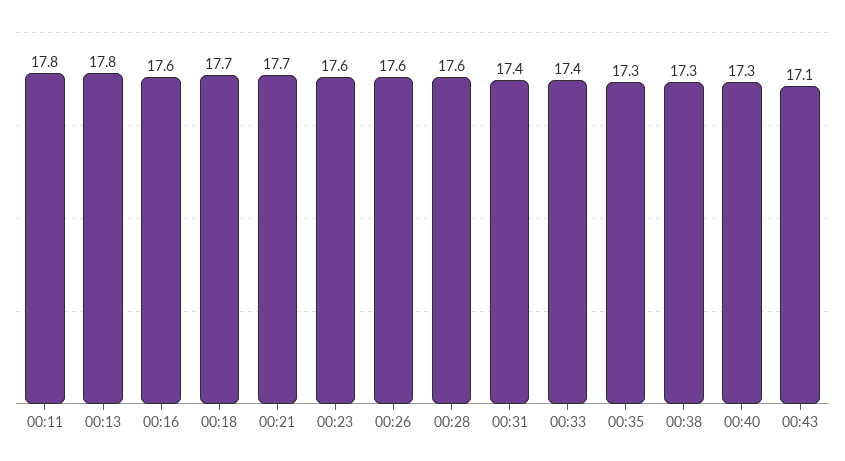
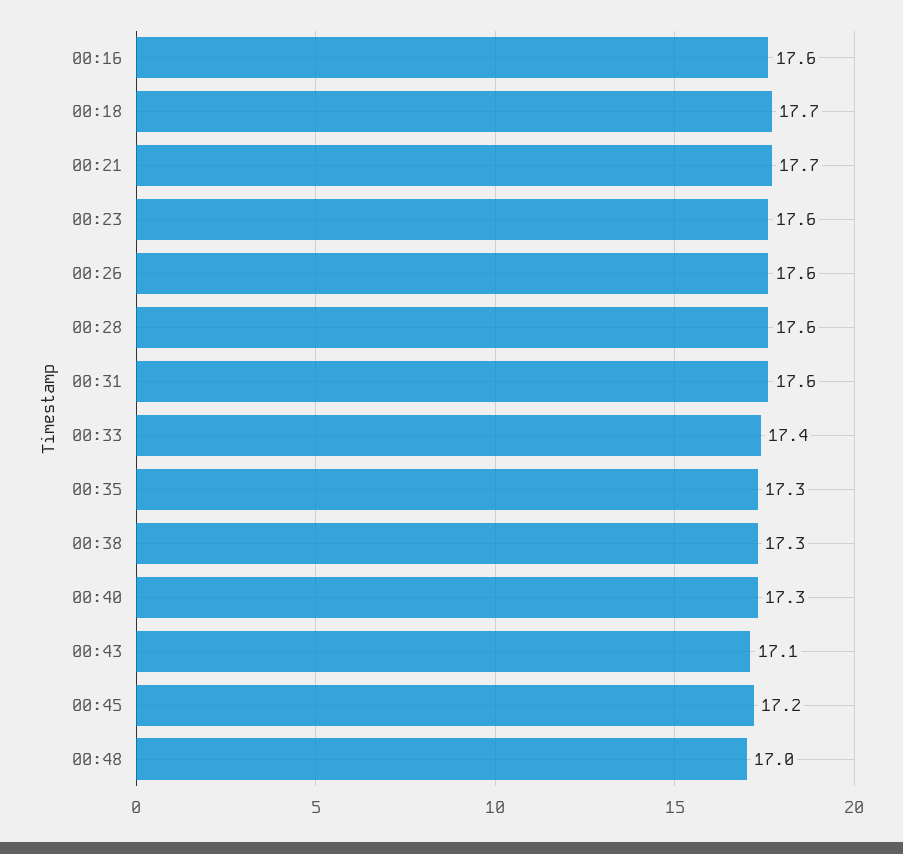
00:11: 17.8 -> none
00:13: 17.8 -> none
00:31: 17.4 -> 17.6
00:45: none -> 17.2
00:48: none -> 17

